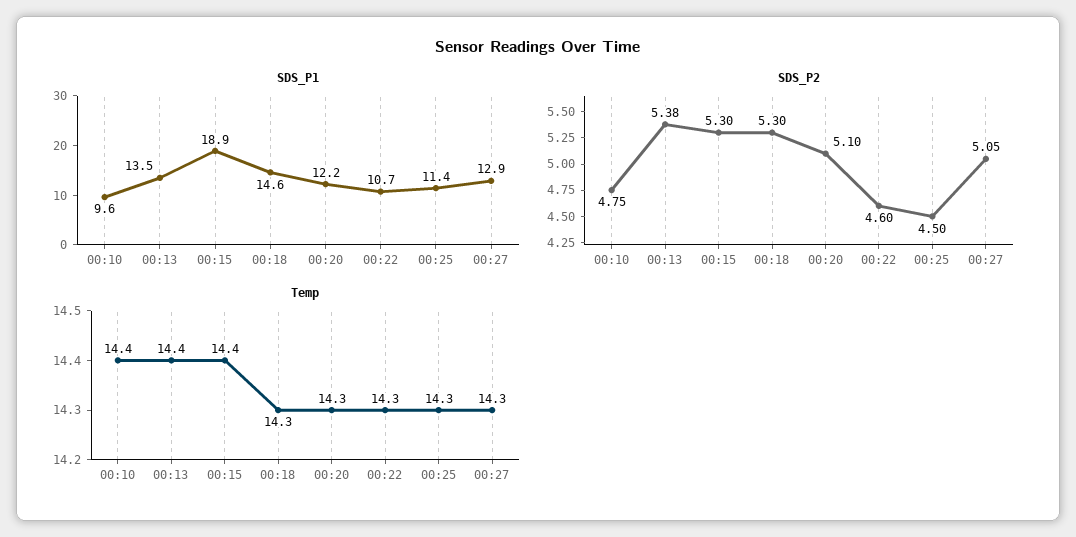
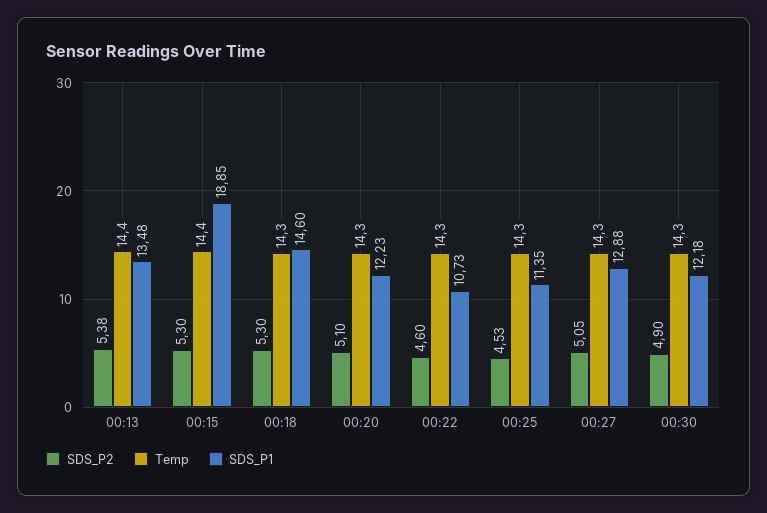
SDS_P1, 00:10: 9.6 -> none
SDS_P2, 00:10: 4.75 -> none
SDS_P2, 00:25: 4.5 -> 4.53
Temp, 00:10: 14.4 -> none
SDS_P2, 00:30: none -> 4.9
Temp, 00:30: none -> 14.3
SDS_P1, 00:30: none -> 12.18

